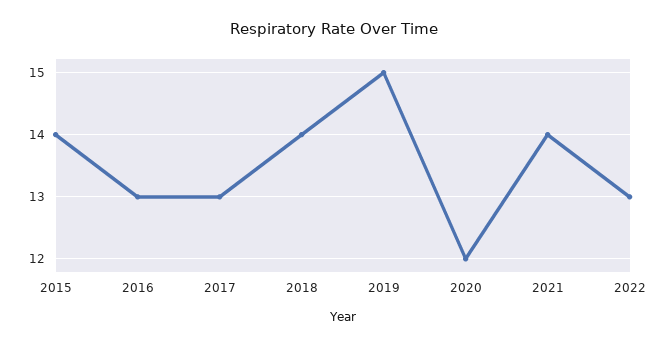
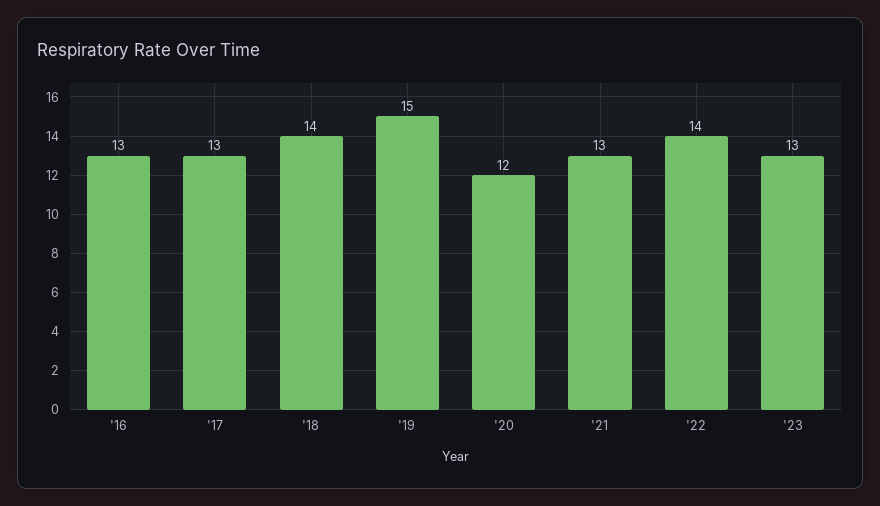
2015: 14 -> none
2021: 14 -> 13
2022: 13 -> 14
'23: none -> 13

